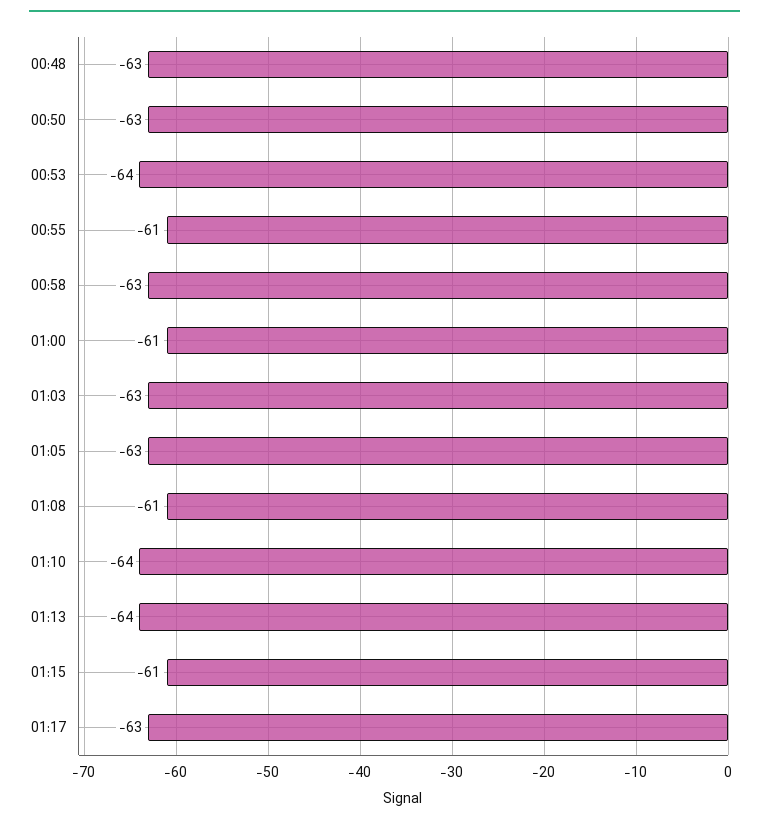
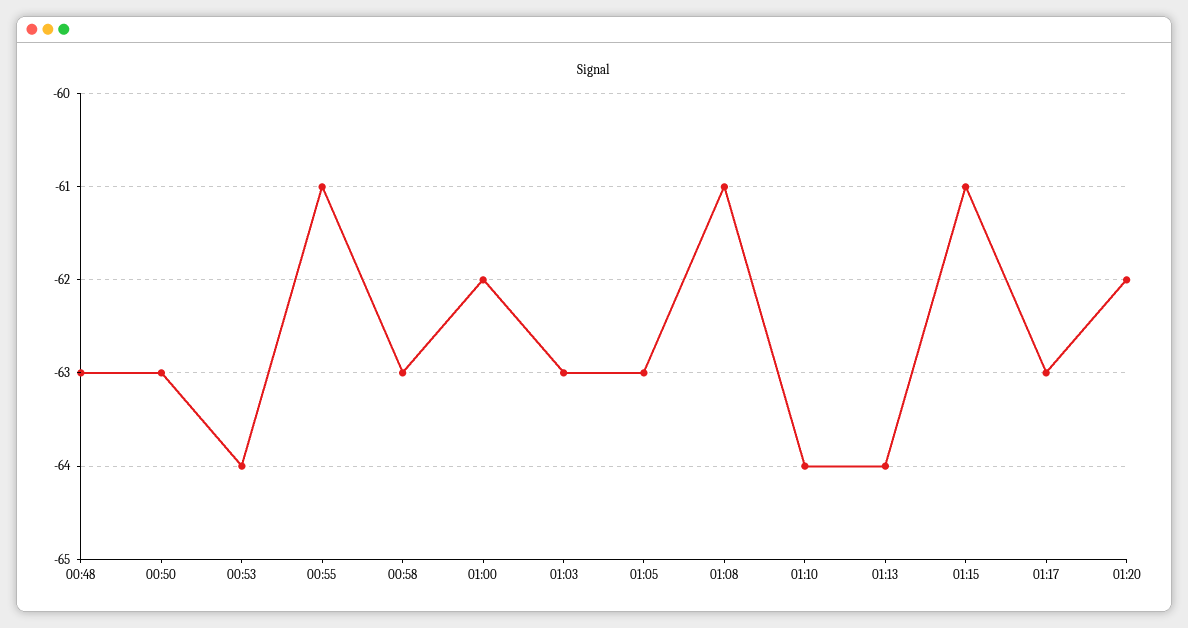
01:00: -61 -> -62
01:20: none -> -62

